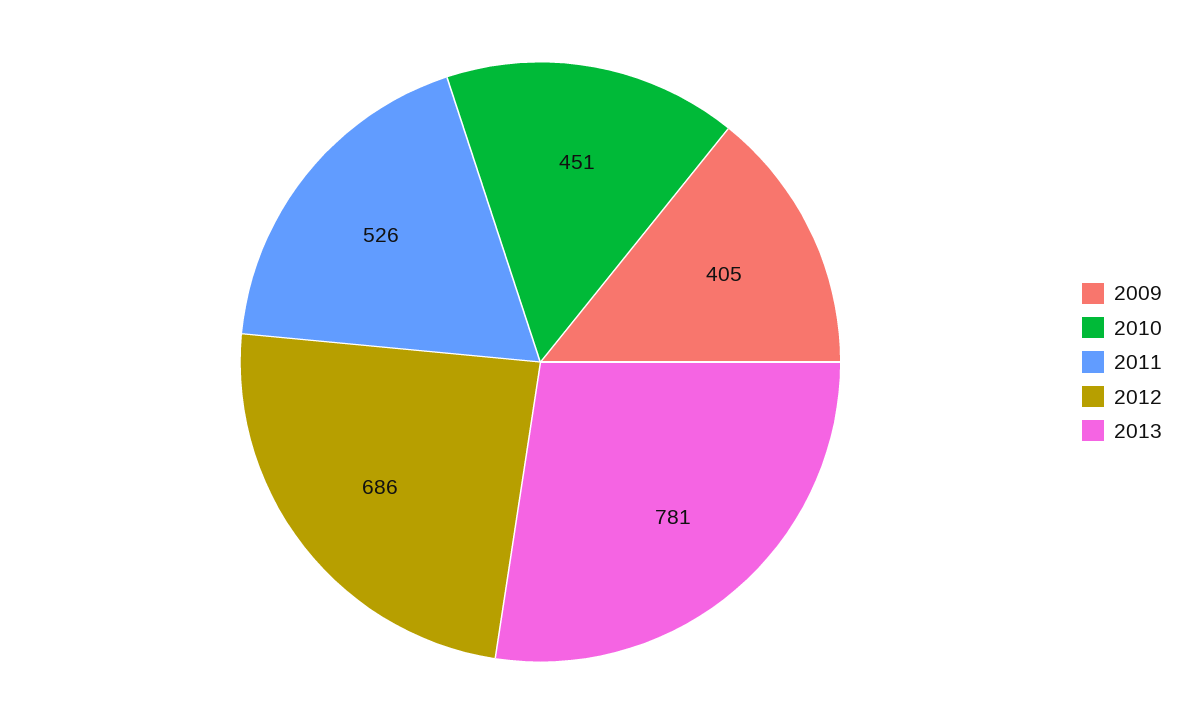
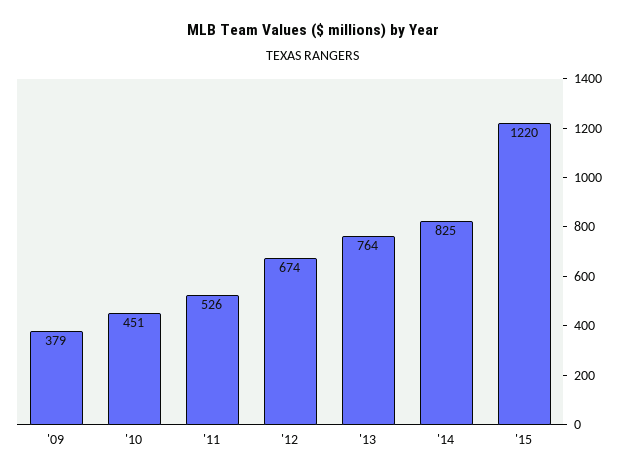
2009: 405 -> 379
2012: 686 -> 674
2013: 781 -> 764
'14: none -> 825
'15: none -> 1220

